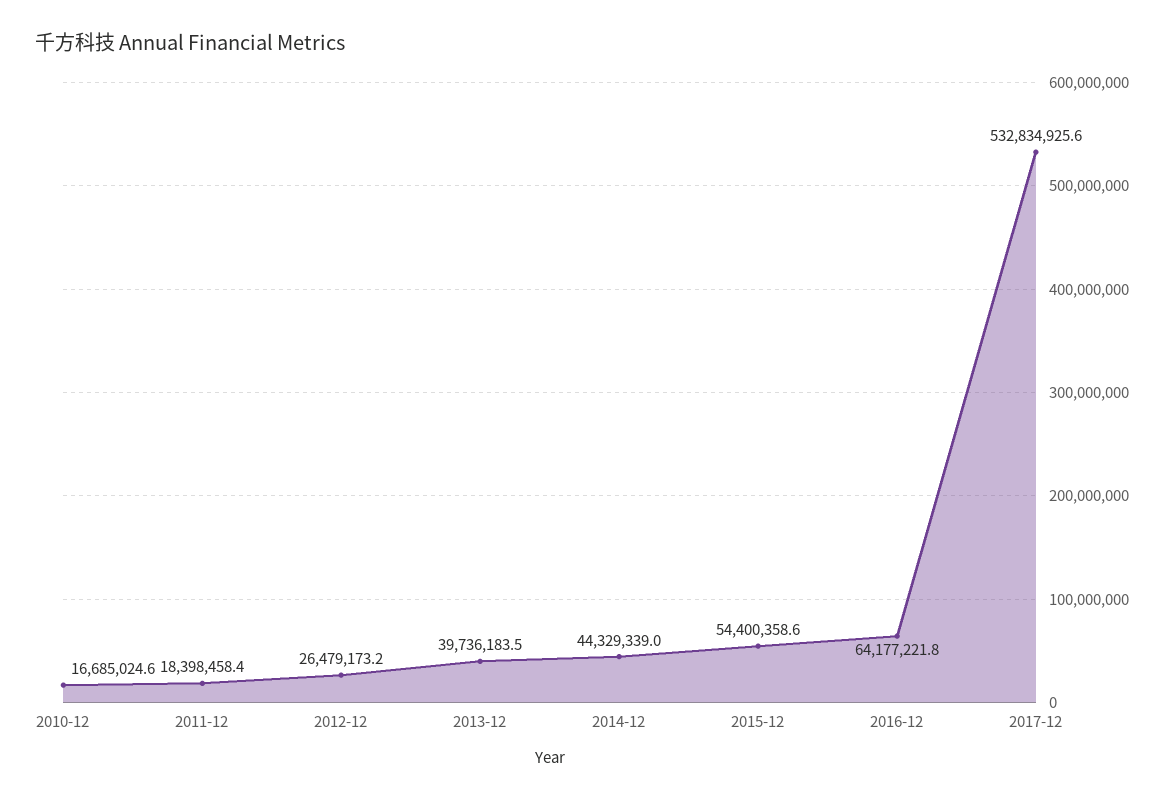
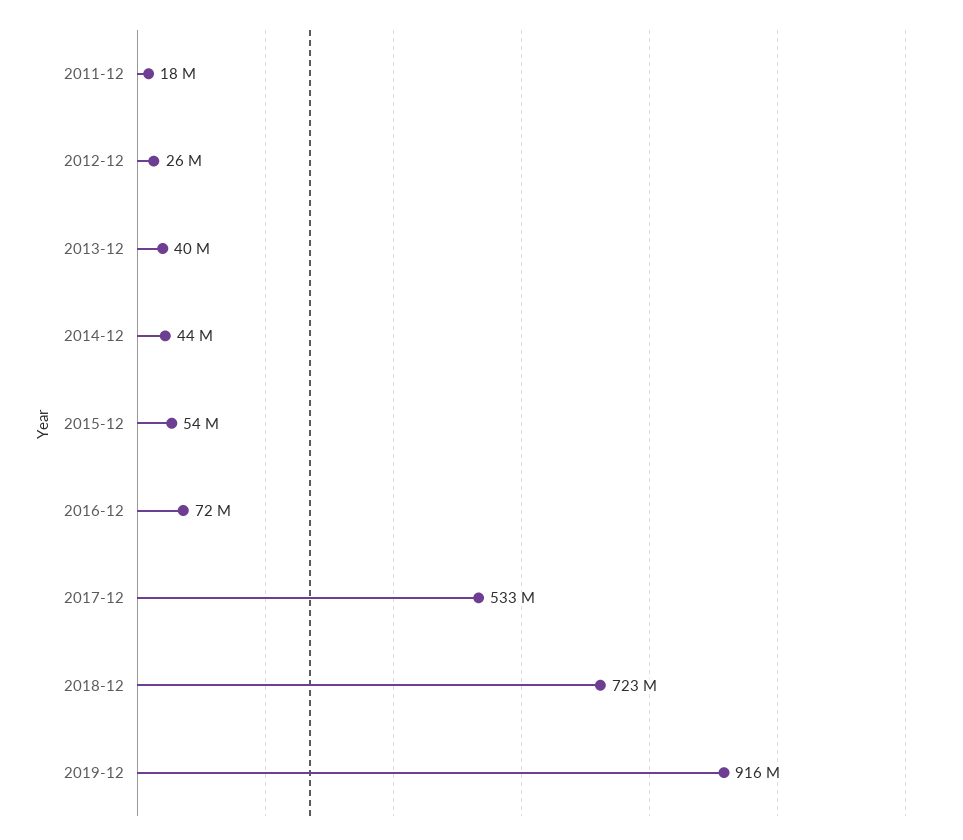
2010-12: 16685024.6 -> none
2016-12: 64177221.8 -> 72000000
2018-12: none -> 723000000
2019-12: none -> 916000000

